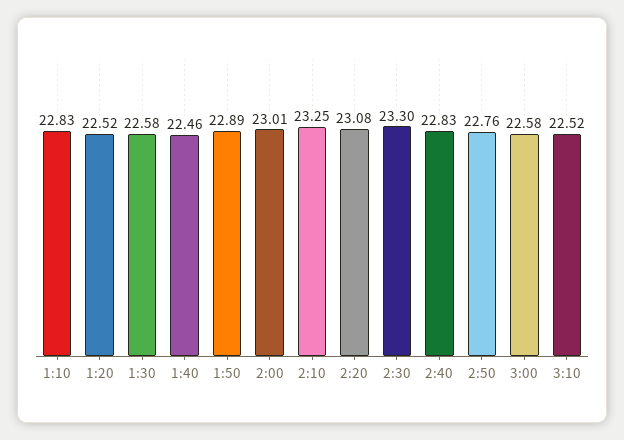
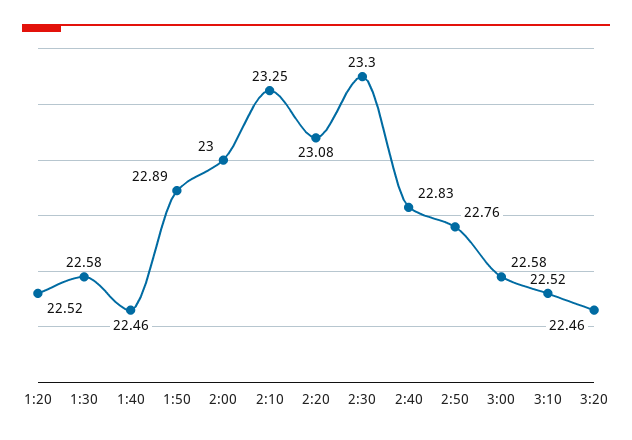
1:10: 22.83 -> none
2:00: 23.01 -> 23
3:20: none -> 22.46

